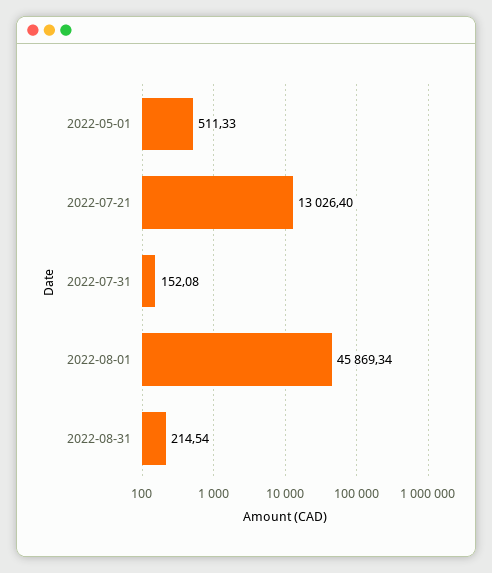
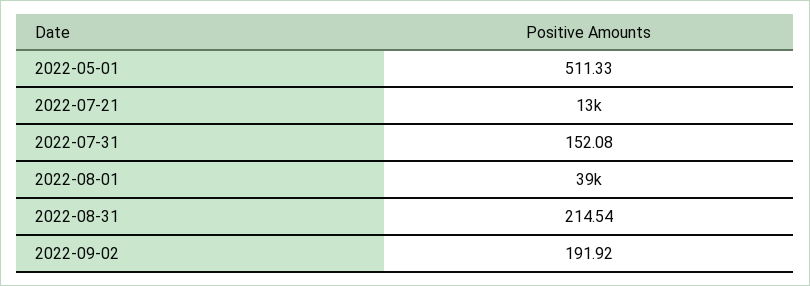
2022-08-01: 45869.34 -> 39000
2022-09-02: none -> 191.92

